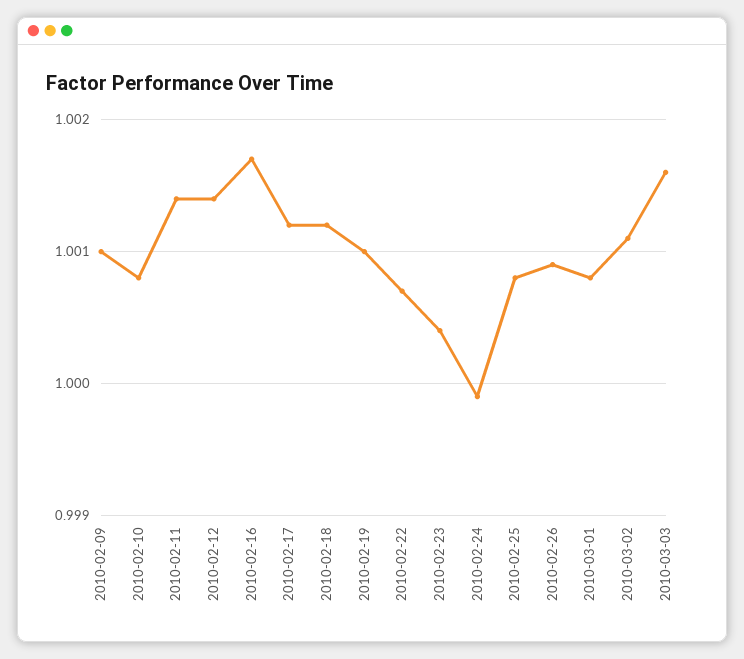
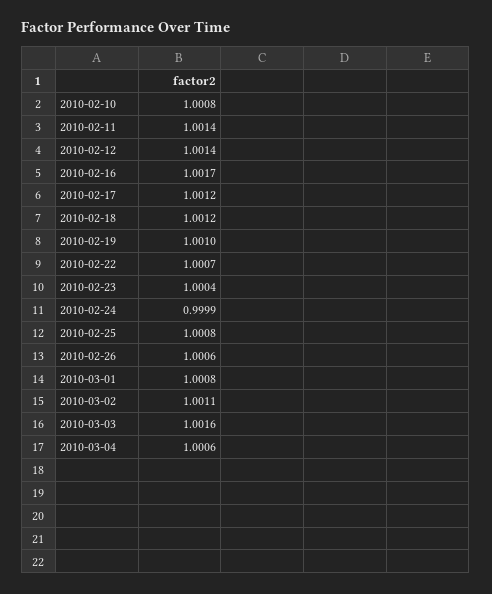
2010-02-09: 1.001 -> none
2010-02-26: 1.0009 -> 1.0006
2010-03-04: none -> 1.0006

